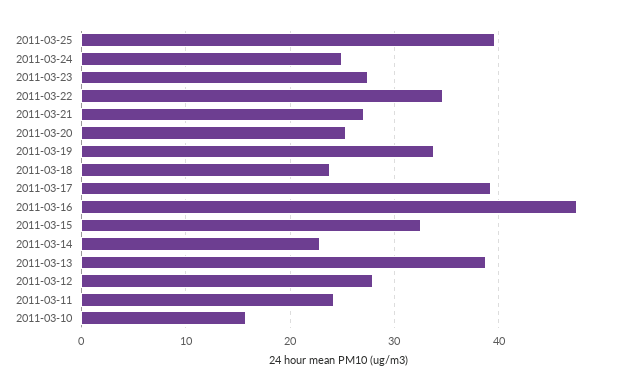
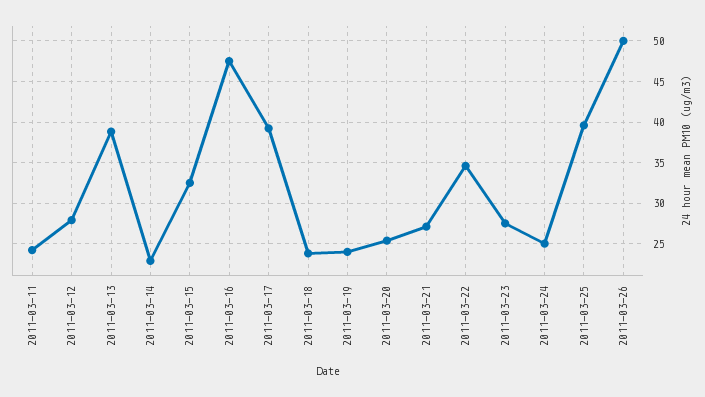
2011-03-19: 34 -> 24
2011-03-10: 16 -> none
2011-03-26: none -> 50

